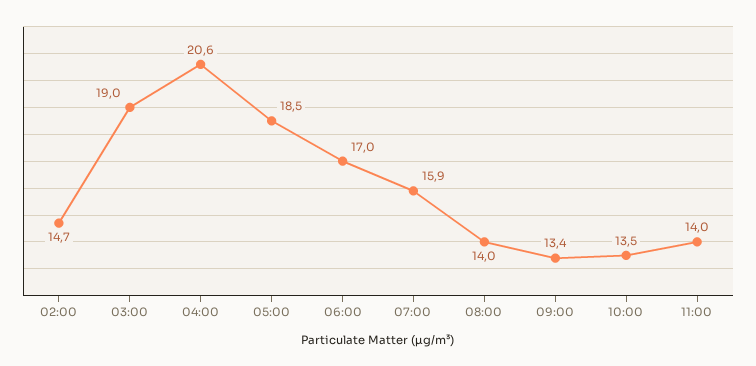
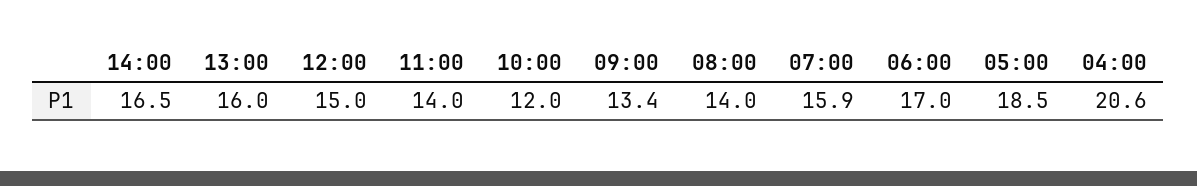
02:00: 14.7 -> none
03:00: 19 -> none
10:00: 13.5 -> 12
14:00: none -> 16.5
13:00: none -> 16
12:00: none -> 15

